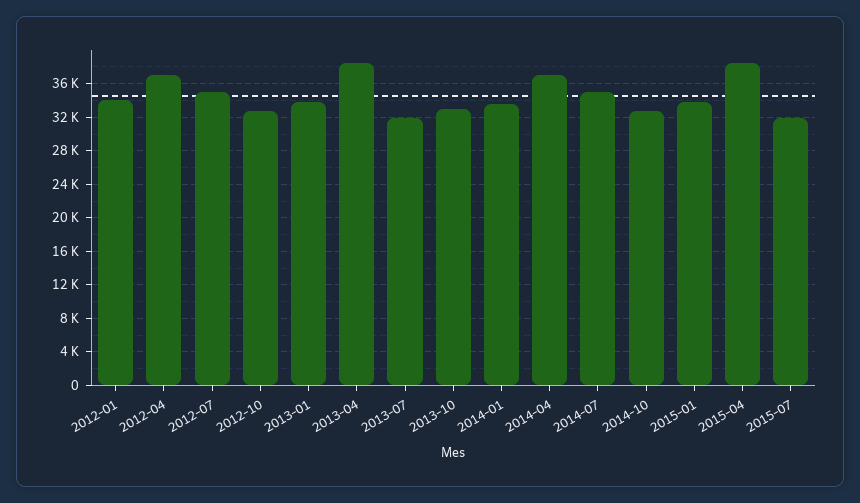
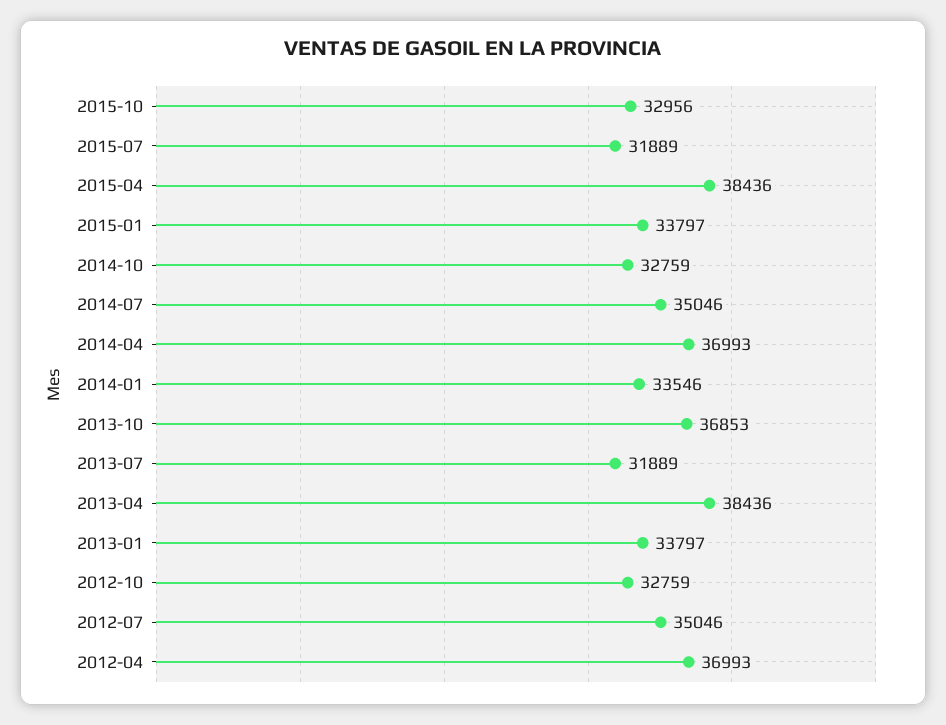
2012-01: 34000 -> none
2013-10: 33000 -> 36853
2015-10: none -> 32956

